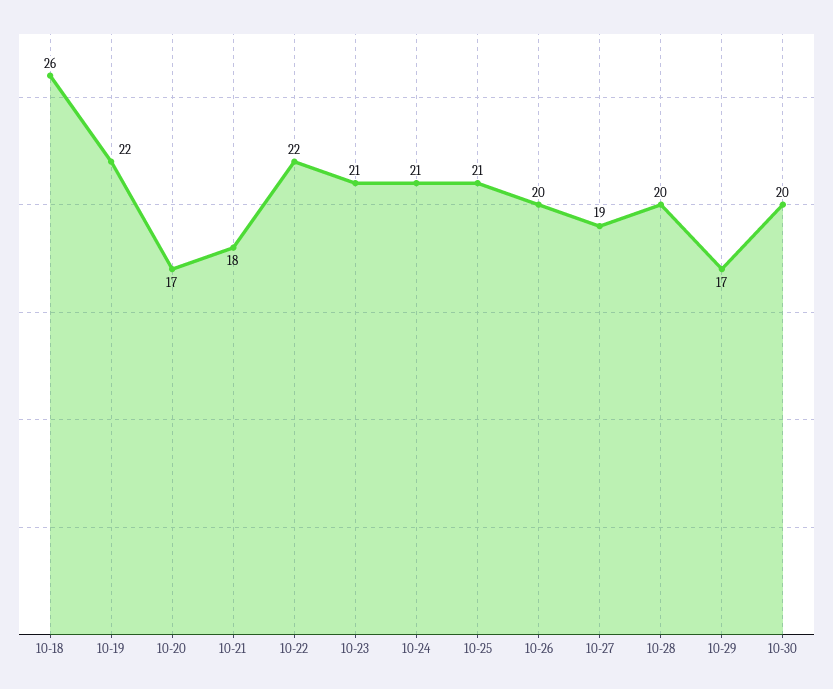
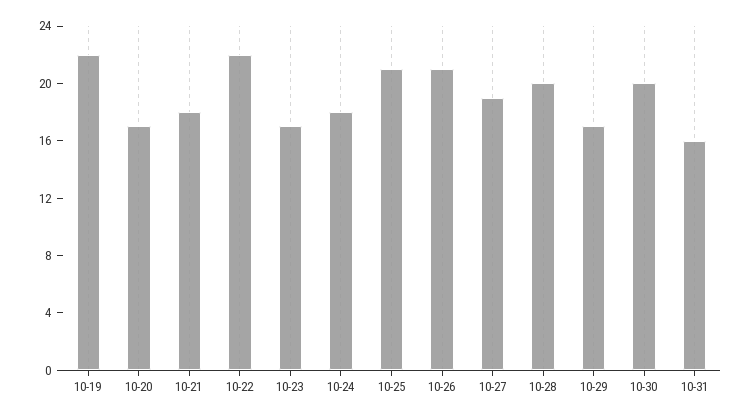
10-18: 26 -> none
10-23: 21 -> 17
10-24: 21 -> 18
10-26: 20 -> 21
10-31: none -> 16

